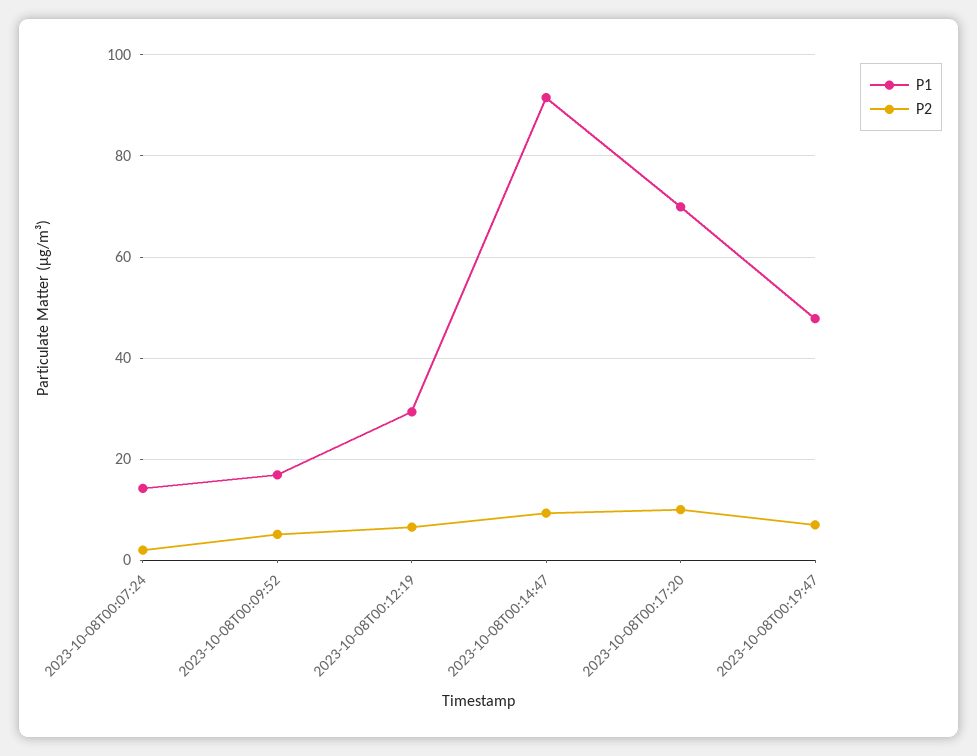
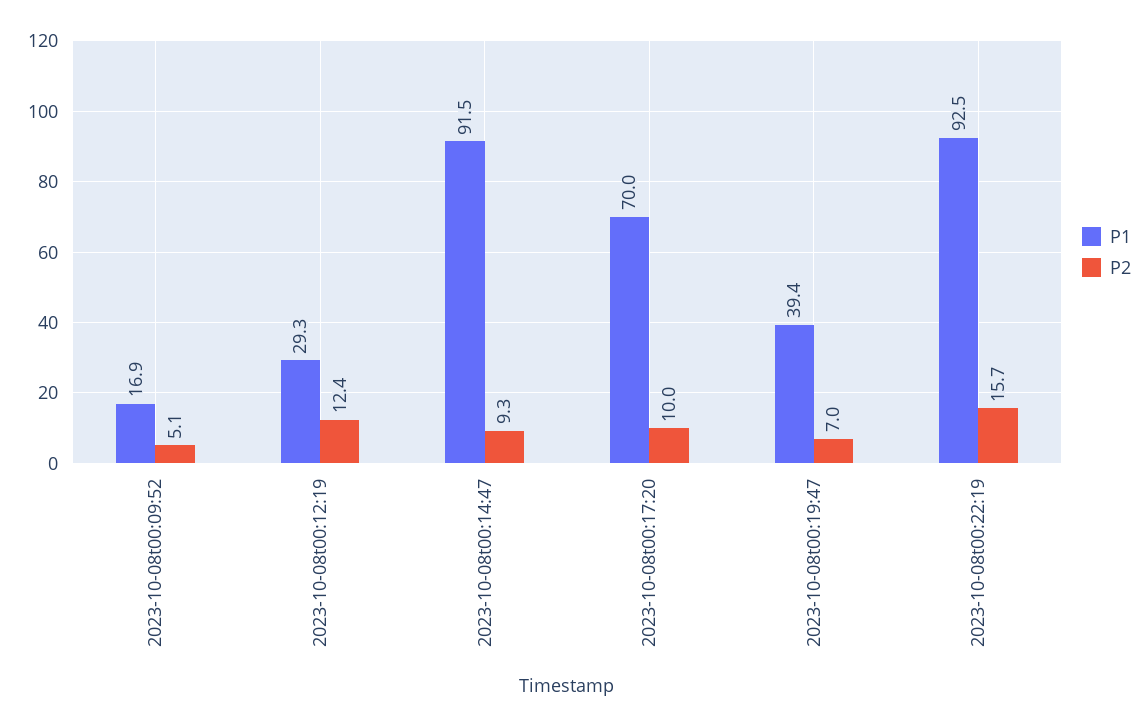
P1, 2023-10-08T00:07:24: 14 -> none
P2, 2023-10-08T00:07:24: 2 -> none
P2, 2023-10-08T00:12:19: 6 -> 12.4
P1, 2023-10-08T00:19:47: 48 -> 39.4
P1, 2023-10-08t00:22:19: none -> 92.5
P2, 2023-10-08t00:22:19: none -> 15.7

